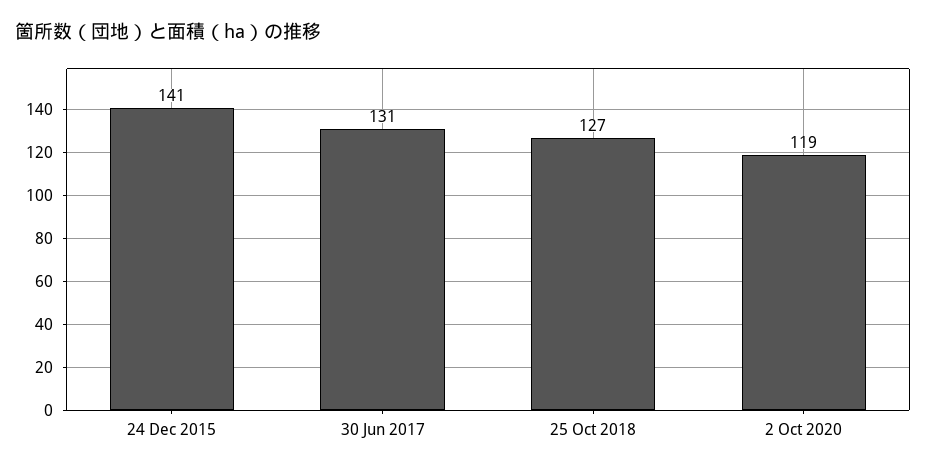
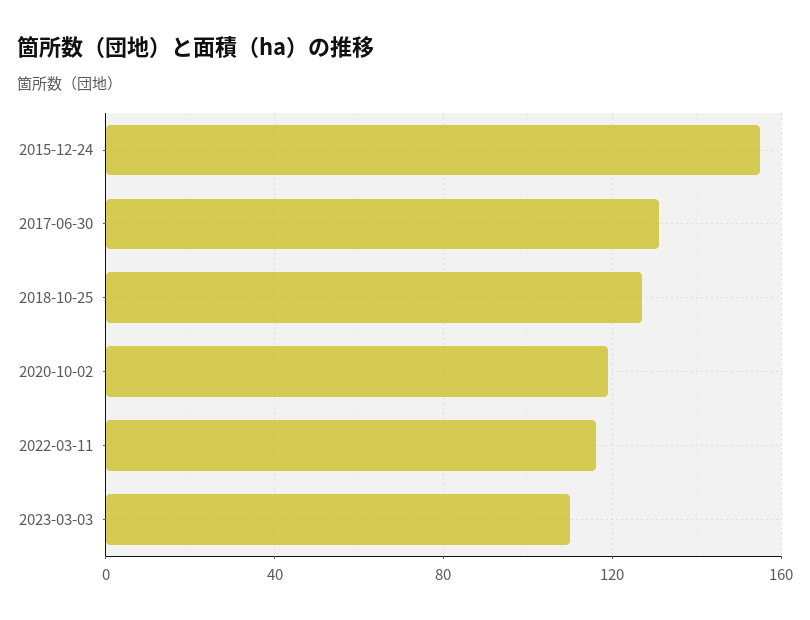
24 Dec 2015: 141 -> 155
2022-03-11: none -> 115
2023-03-03: none -> 110

